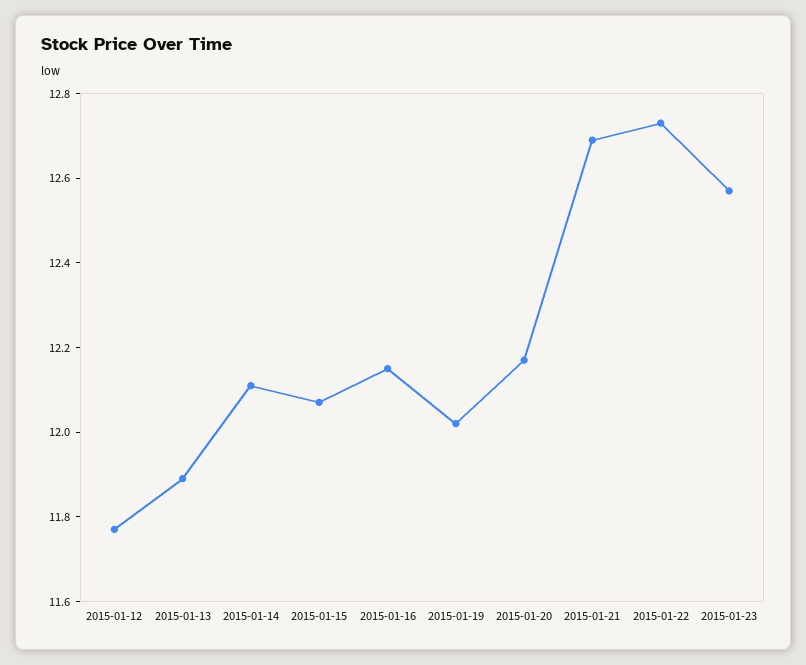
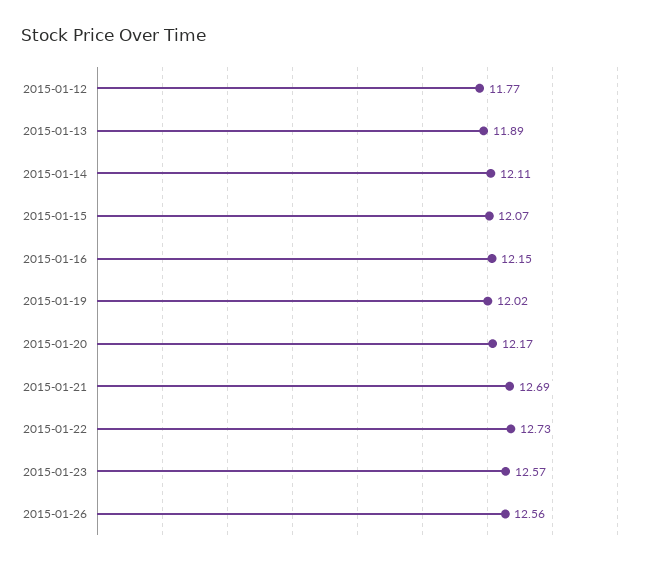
2015-01-26: none -> 12.56

